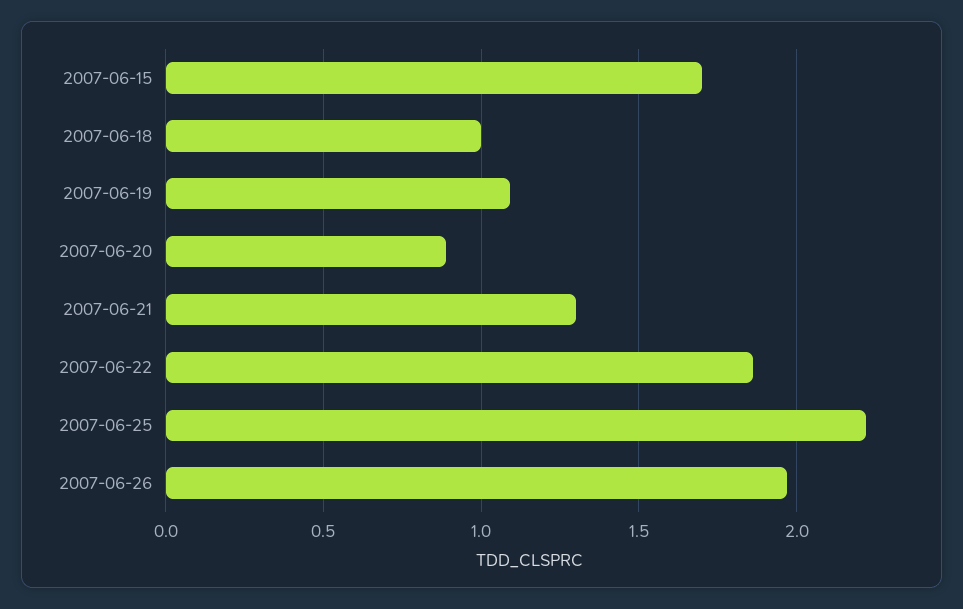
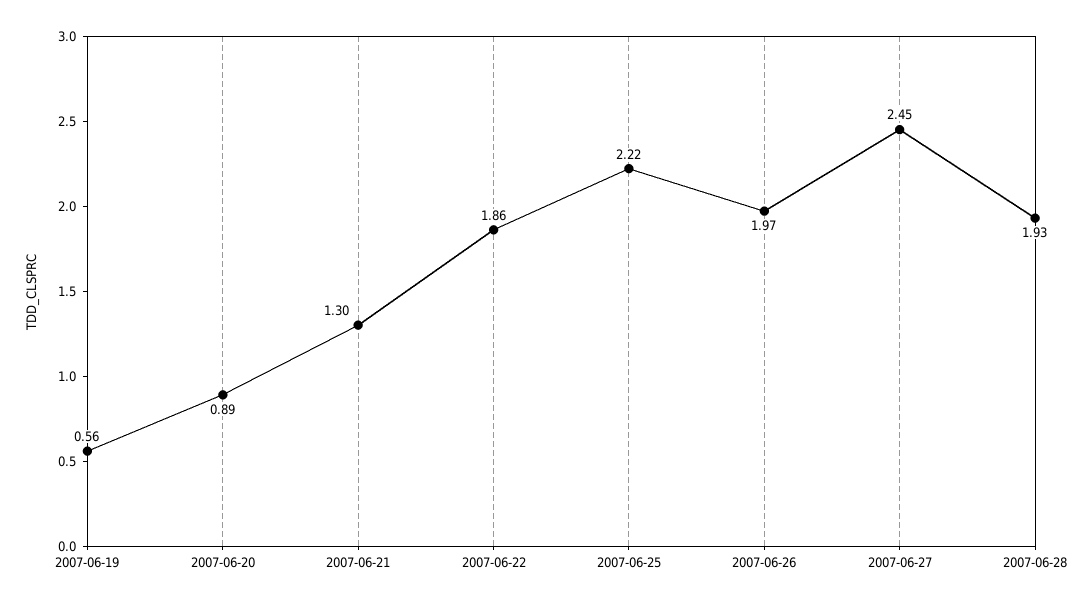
2007-06-15: 1.7 -> none
2007-06-18: 1 -> none
2007-06-19: 1.1 -> 0.56
2007-06-27: none -> 2.45
2007-06-28: none -> 1.93

